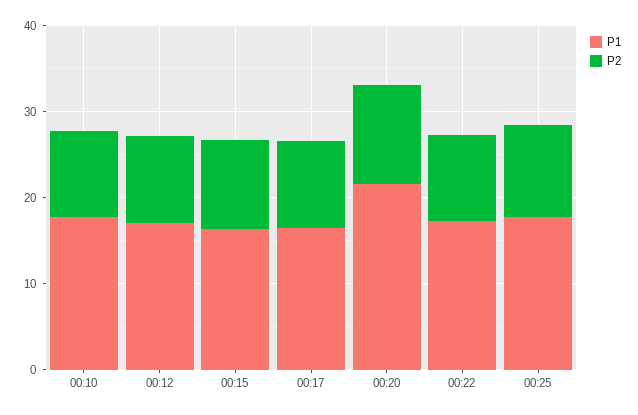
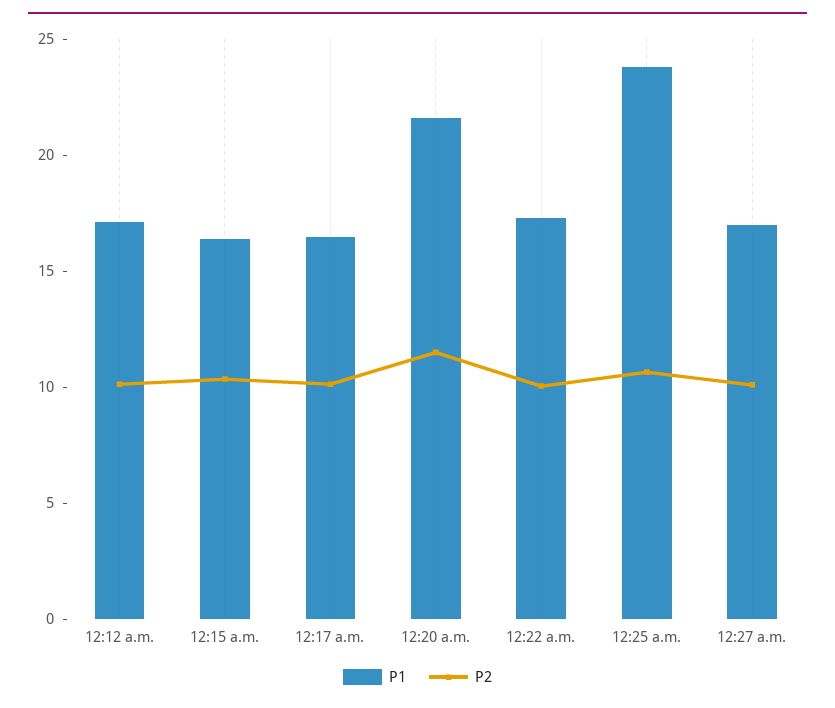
P1, 00:10: 18 -> none
P2, 00:10: 10 -> none
P1, 00:25: 18 -> 24
P1, 12:27 a.m.: none -> 17
P2, 12:27 a.m.: none -> 10

